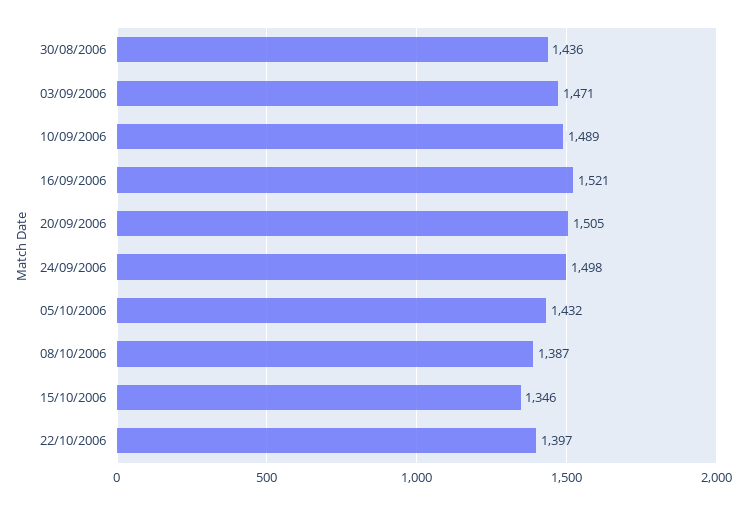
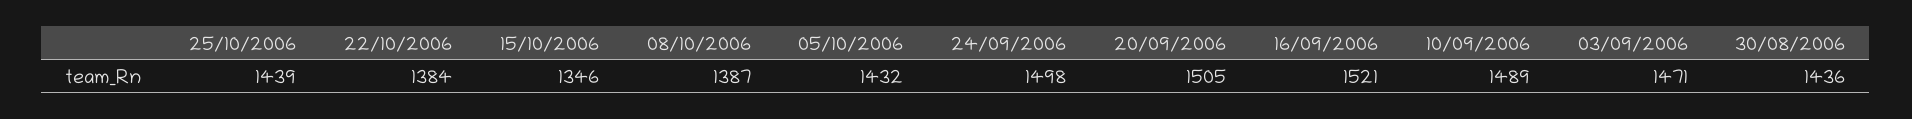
22/10/2006: 1397 -> 1384
25/10/2006: none -> 1439

